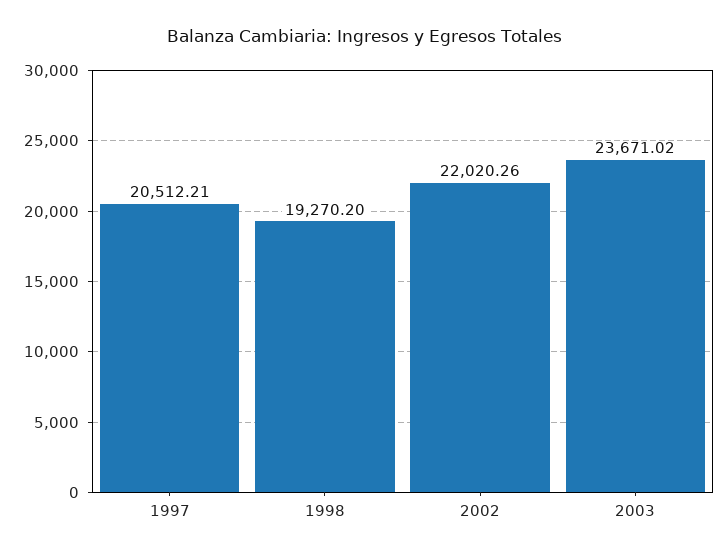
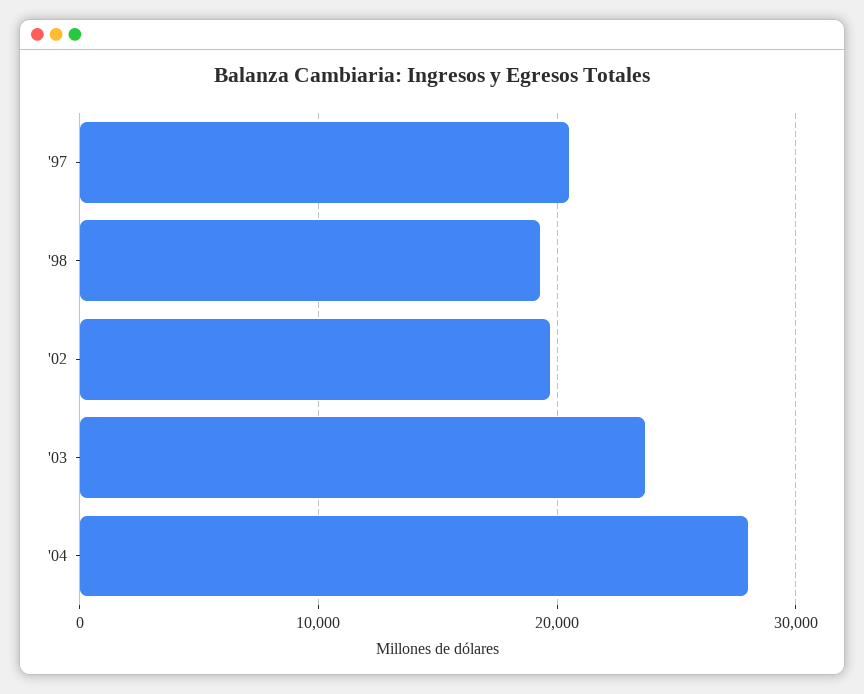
2002: 22020.26 -> 20000
'04: none -> 28000

